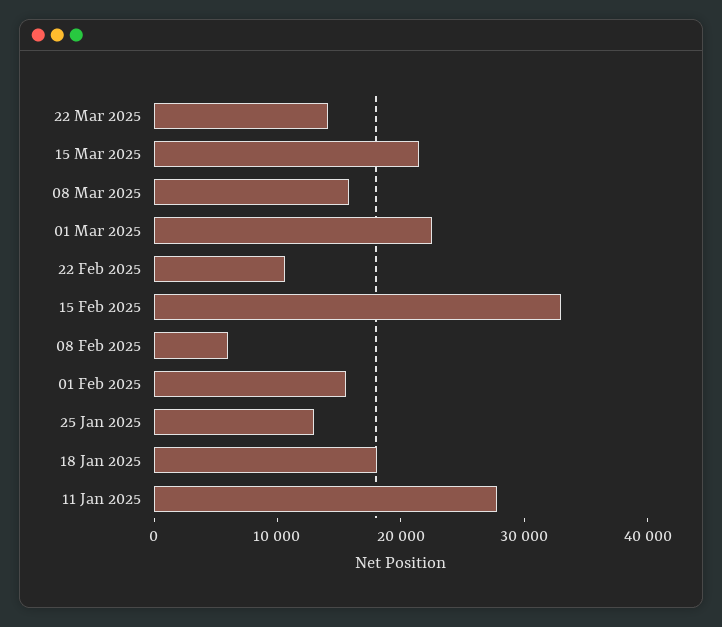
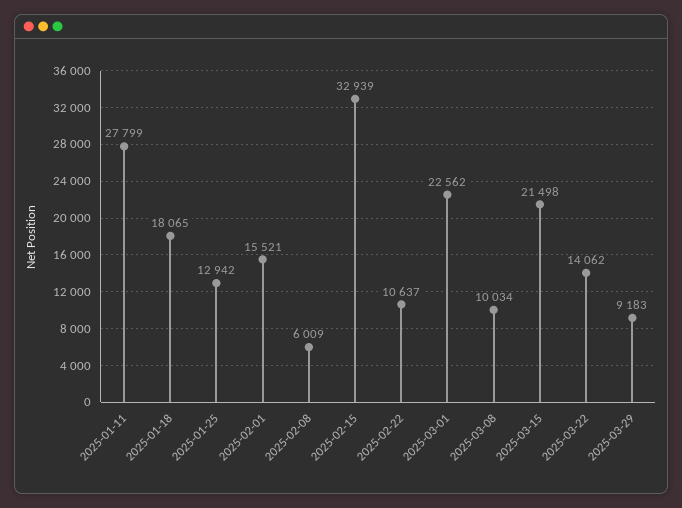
08 Mar 2025: 16000 -> 10034
2025-03-29: none -> 9183

